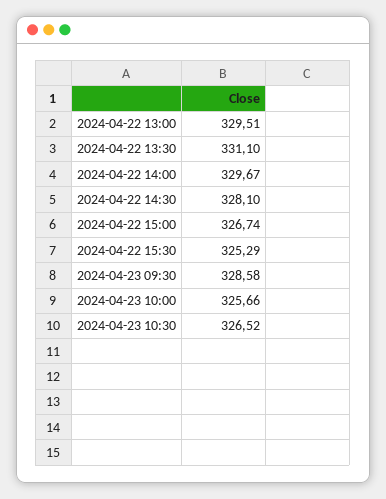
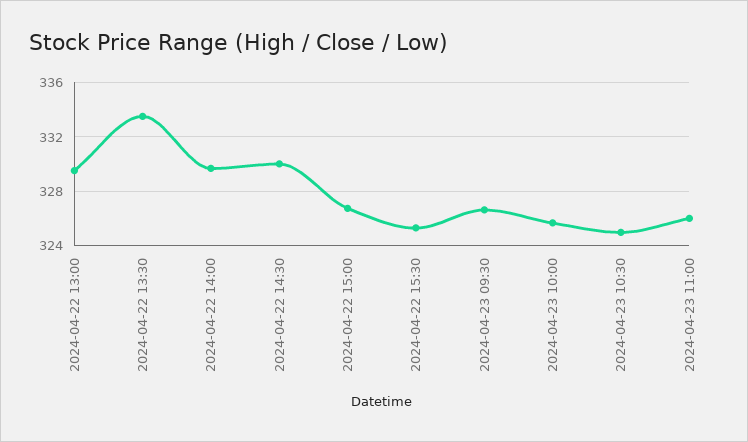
2024-04-22 13:30: 331.1 -> 333.5
2024-04-22 14:30: 328.1 -> 330
2024-04-23 09:30: 328.58 -> 326.5
2024-04-23 10:30: 326.52 -> 325
2024-04-23 11:00: none -> 326

